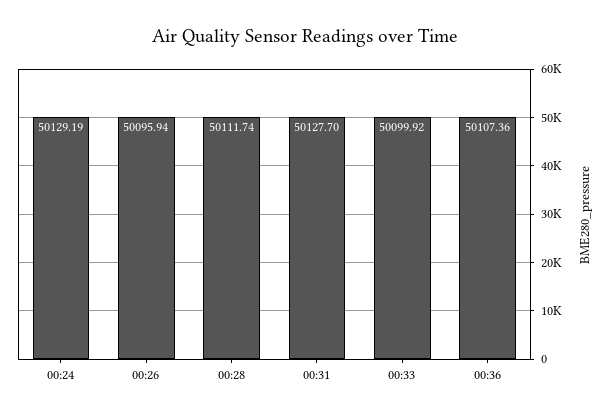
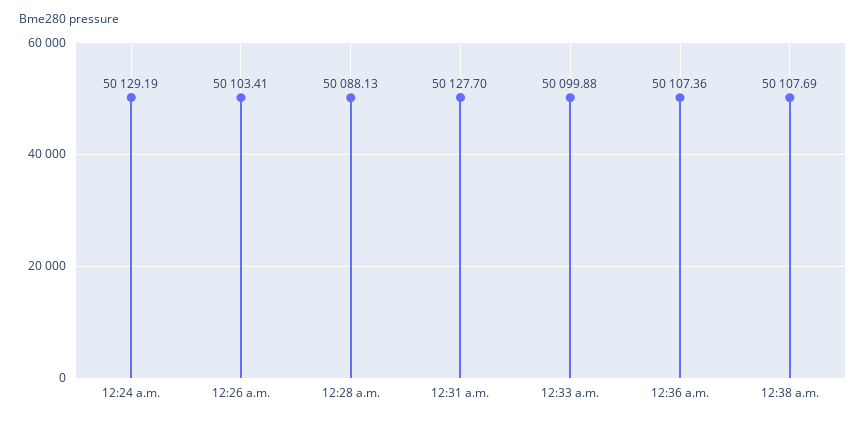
00:26: 50095.94 -> 50103.41
00:28: 50111.74 -> 50088.13
00:33: 50099.92 -> 50099.88
12:38 a.m.: none -> 50107.69

